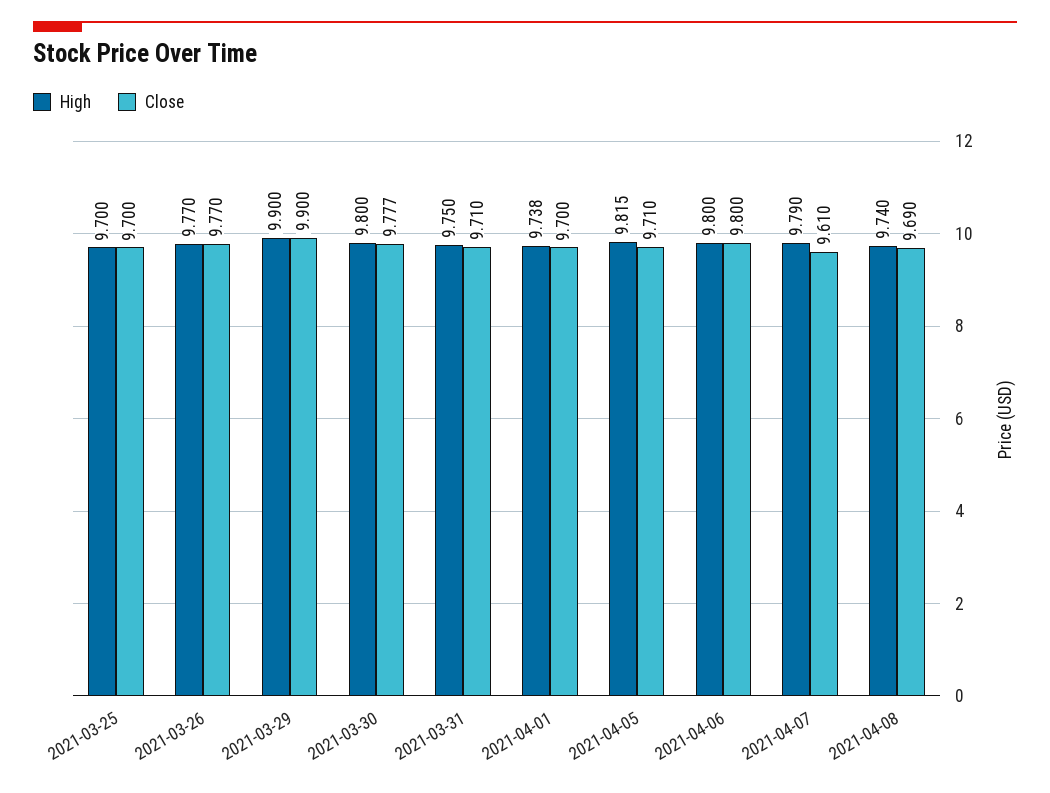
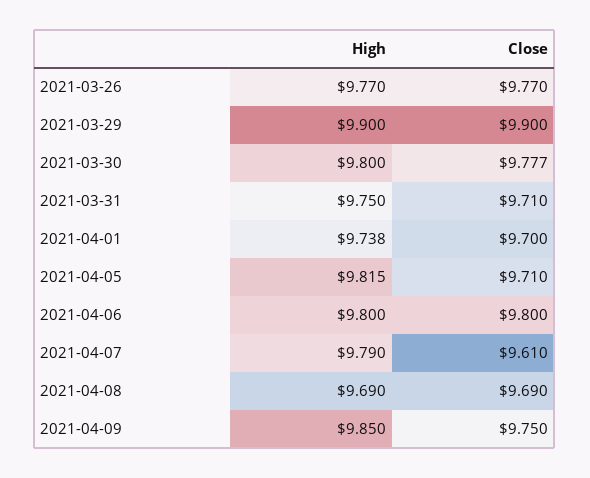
High, 2021-03-25: 9.7 -> none
Close, 2021-03-25: 9.7 -> none
High, 2021-04-08: 9.74 -> 9.69
High, 2021-04-09: none -> 9.85
Close, 2021-04-09: none -> 9.75

